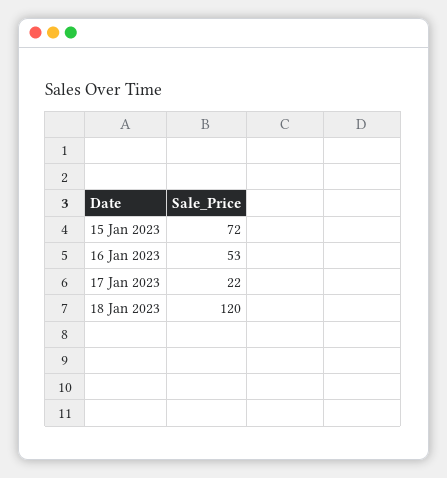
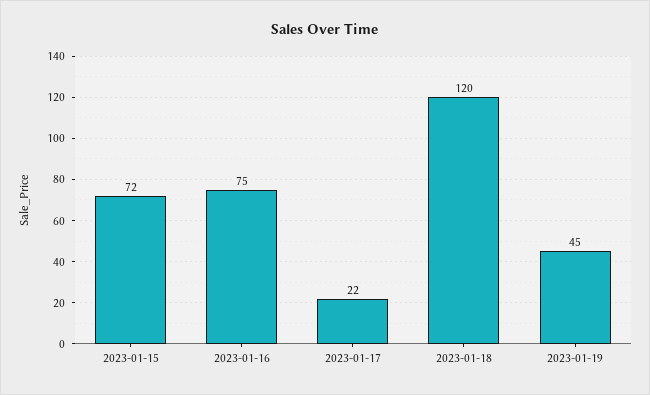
16 Jan 2023: 53 -> 75
2023-01-19: none -> 45

